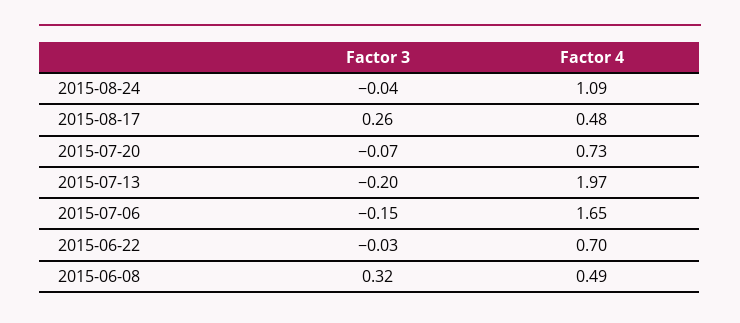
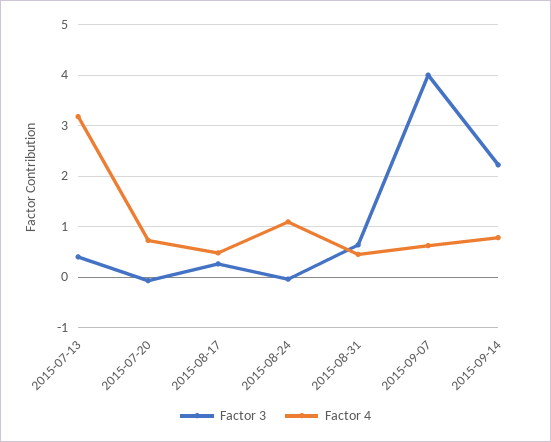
Factor 3, 2015-07-13: -0.2 -> 0.4
Factor 4, 2015-07-13: 1.97 -> 3.2
Factor 3, 2015-07-06: -0.15 -> none
Factor 4, 2015-07-06: 1.65 -> none
Factor 3, 2015-06-22: -0.03 -> none
Factor 4, 2015-06-22: 0.7 -> none
Factor 3, 2015-06-08: 0.32 -> none
Factor 4, 2015-06-08: 0.49 -> none
Factor 3, 2015-08-31: none -> 0.6
Factor 4, 2015-08-31: none -> 0.4
Factor 3, 2015-09-07: none -> 4
Factor 4, 2015-09-07: none -> 0.6
Factor 3, 2015-09-14: none -> 2.2
Factor 4, 2015-09-14: none -> 0.8

